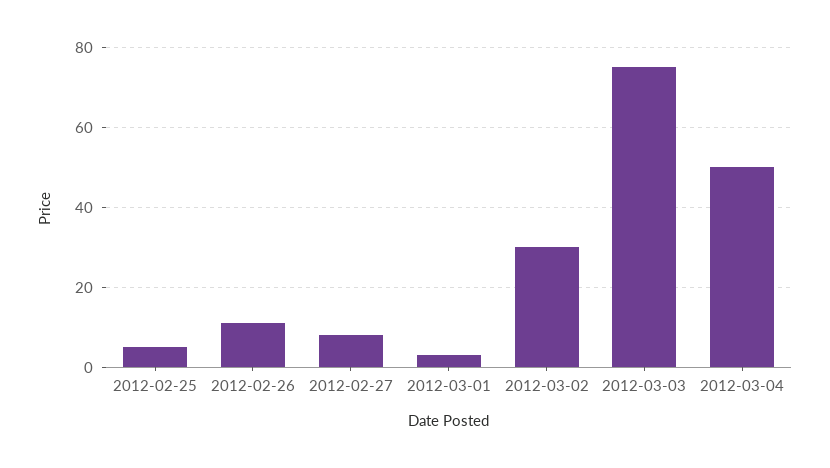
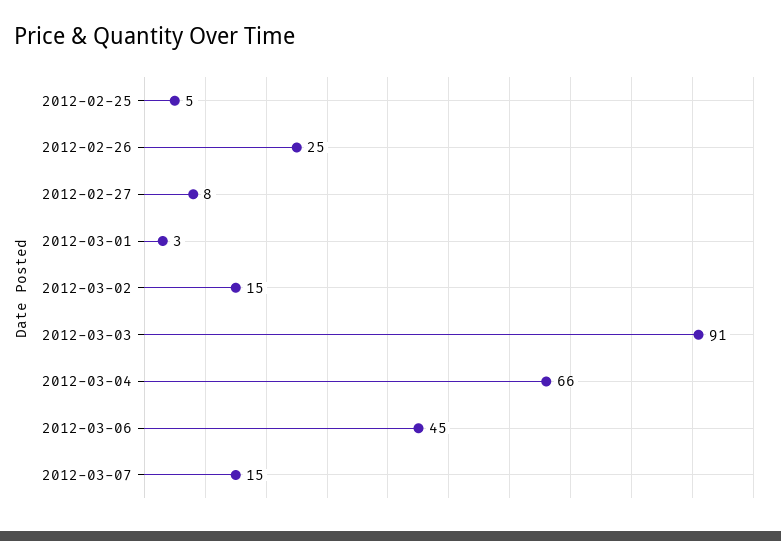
2012-02-26: 10 -> 25
2012-03-02: 30 -> 15
2012-03-03: 75 -> 91
2012-03-04: 50 -> 66
2012-03-06: none -> 45
2012-03-07: none -> 15

